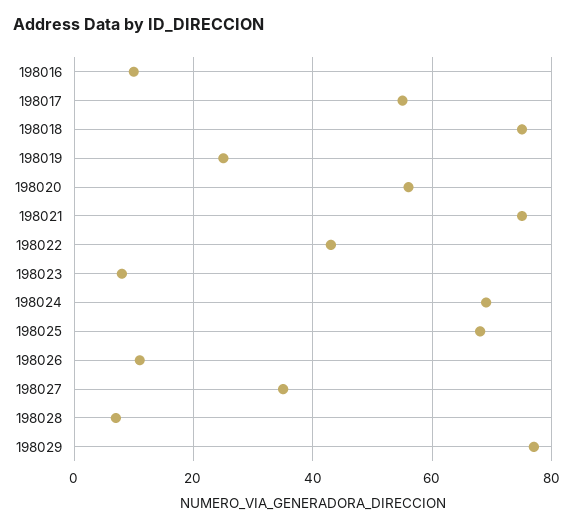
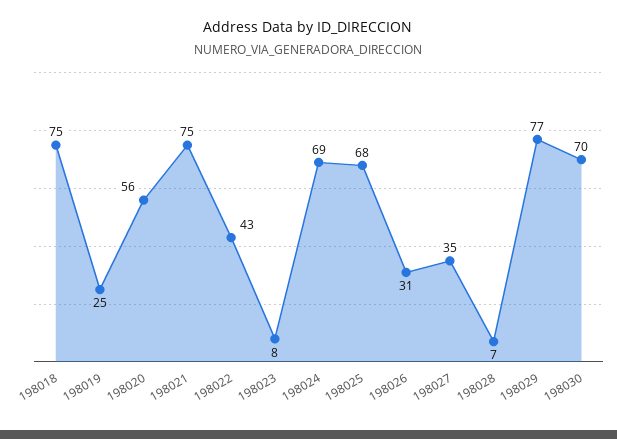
198016: 10 -> none
198017: 55 -> none
198026: 10 -> 31
198030: none -> 70

